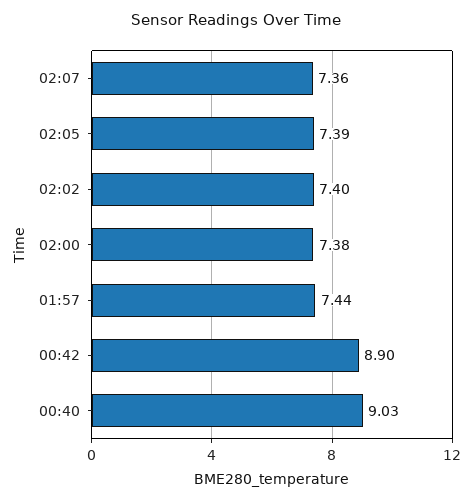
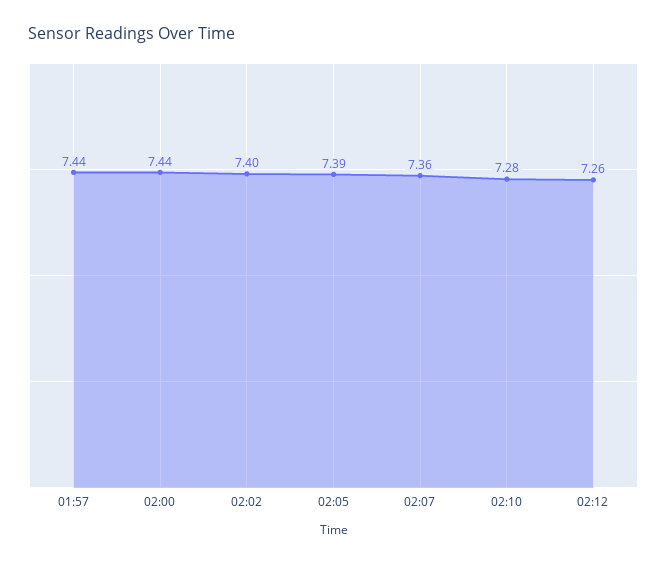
02:00: 7.38 -> 7.44
00:42: 8.9 -> none
00:40: 9.03 -> none
02:10: none -> 7.28
02:12: none -> 7.26

